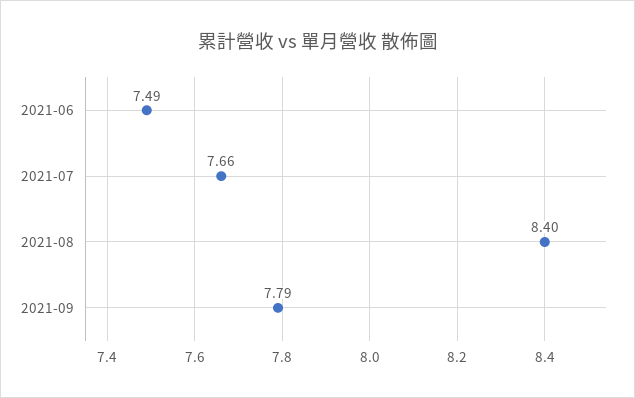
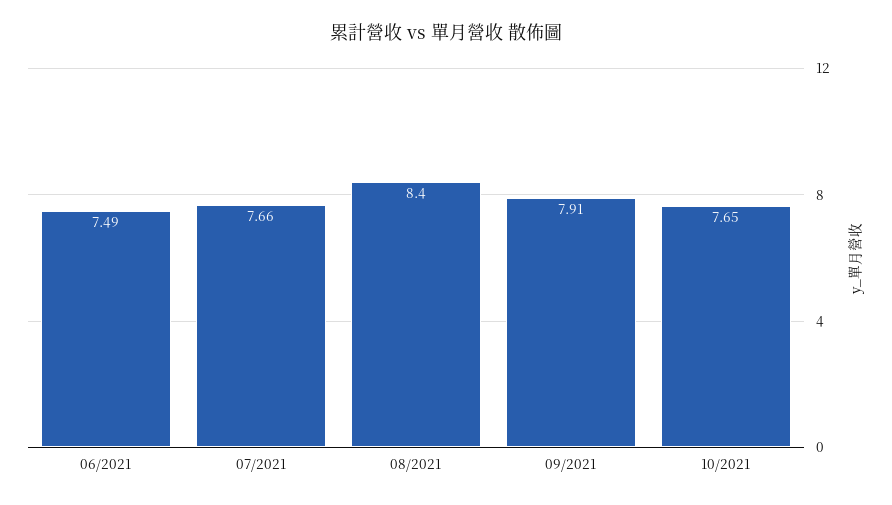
2021-09: 7.79 -> 7.91
10/2021: none -> 7.65

